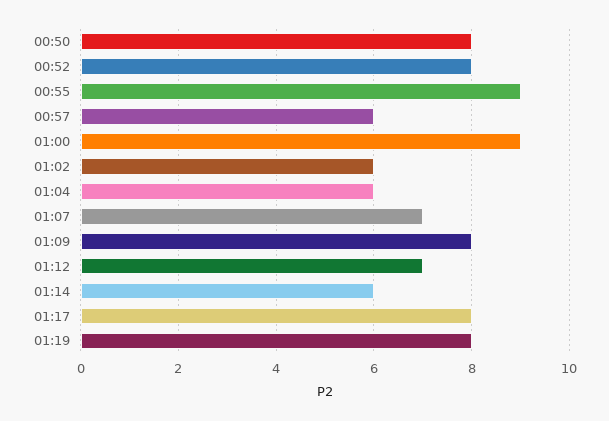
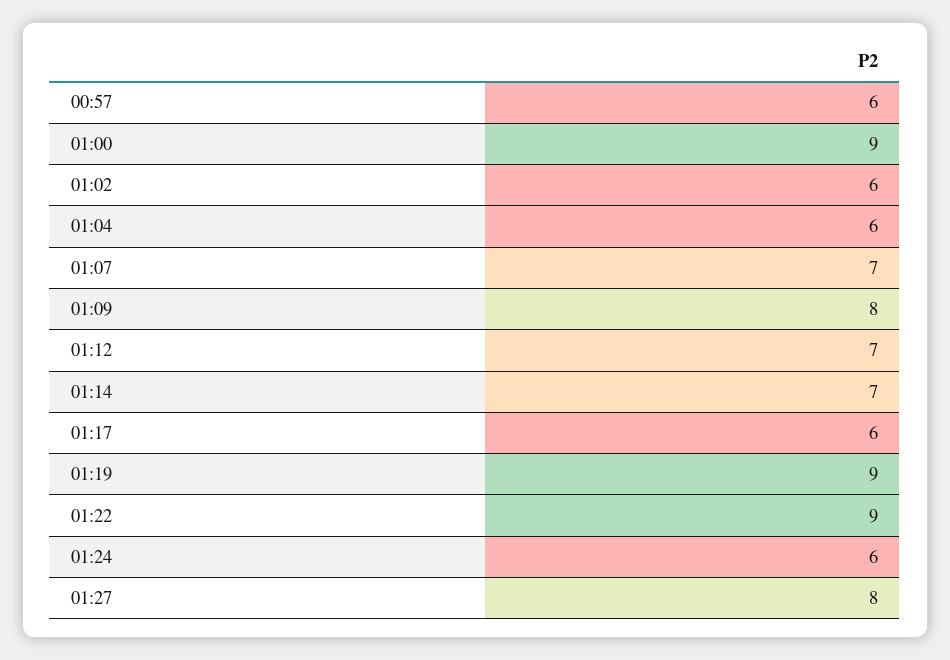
00:50: 8 -> none
00:52: 8 -> none
00:55: 9 -> none
01:14: 6 -> 7
01:17: 8 -> 6
01:19: 8 -> 9
01:22: none -> 9
01:24: none -> 6
01:27: none -> 8

